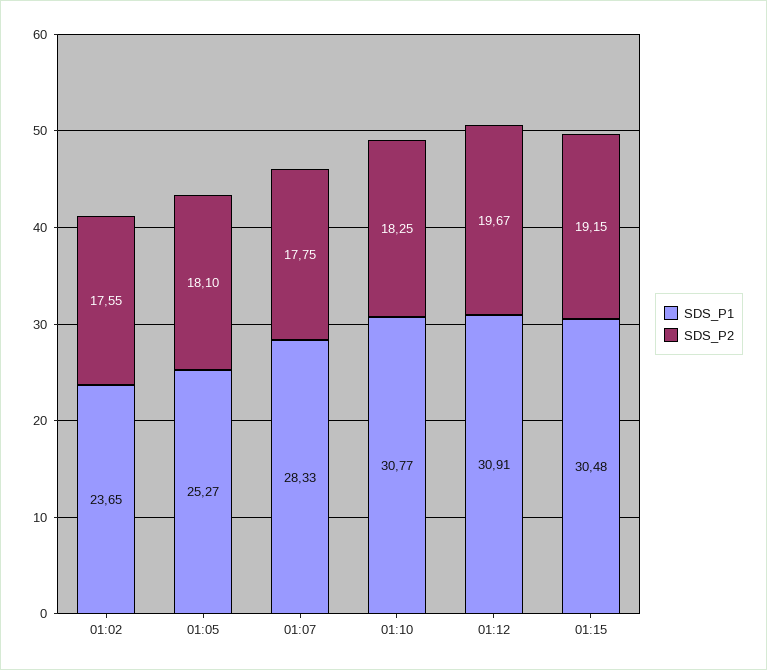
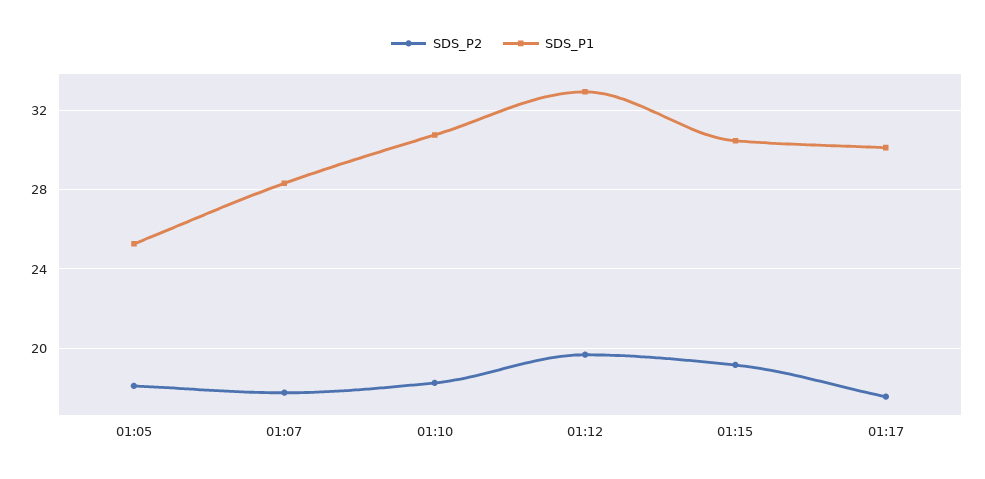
SDS_P1, 01:02: 23.65 -> none
SDS_P2, 01:02: 17.55 -> none
SDS_P1, 01:12: 30.91 -> 33
SDS_P2, 01:17: none -> 17.5
SDS_P1, 01:17: none -> 30

